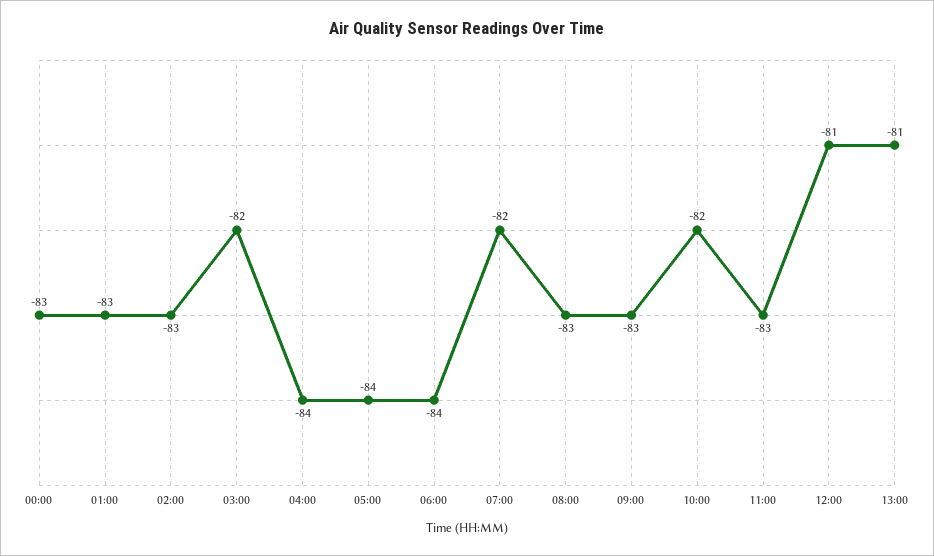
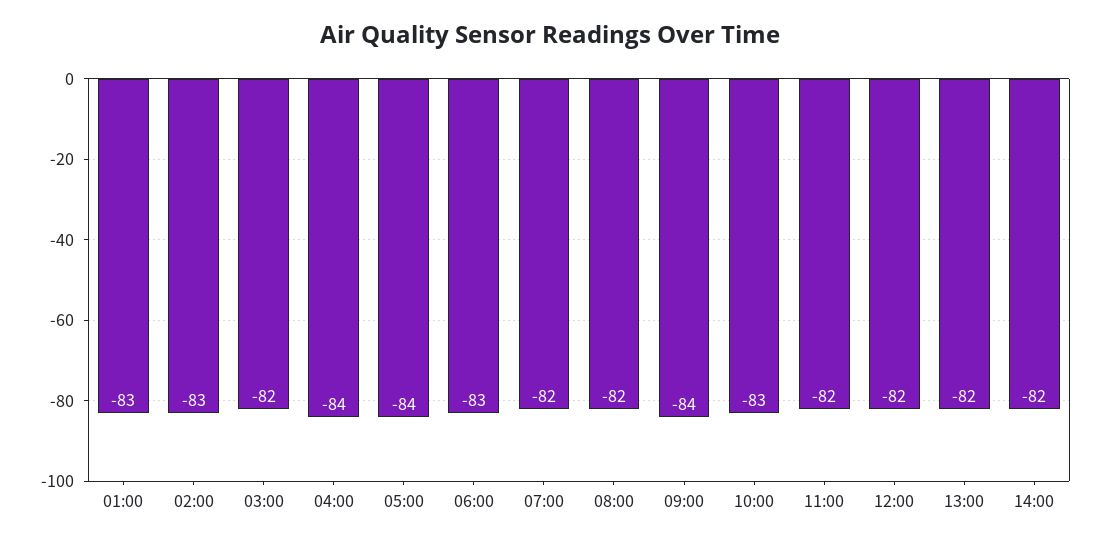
00:00: -83 -> none
06:00: -84 -> -83
08:00: -83 -> -82
09:00: -83 -> -84
10:00: -82 -> -83
11:00: -83 -> -82
12:00: -81 -> -82
13:00: -81 -> -82
14:00: none -> -82

